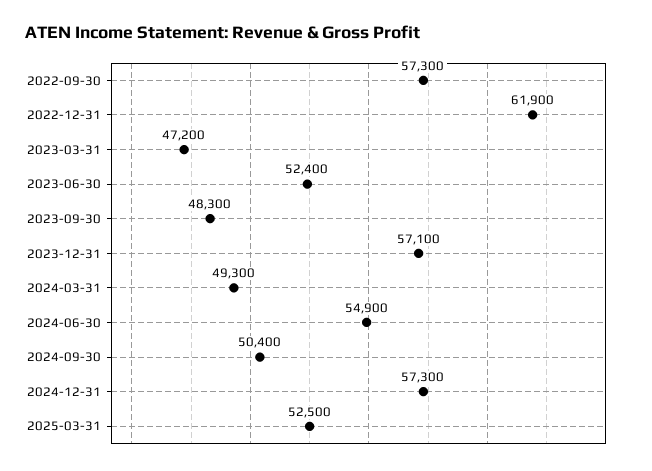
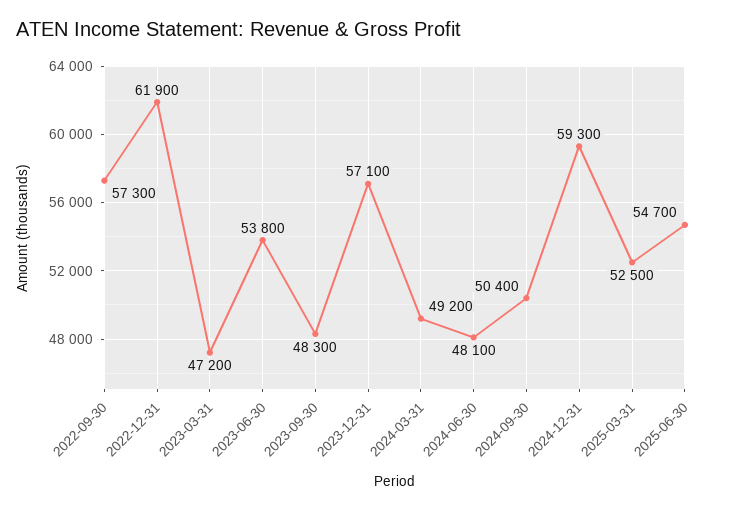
2023-06-30: 52400 -> 53800
2024-03-31: 49300 -> 49200
2024-06-30: 54900 -> 48100
2024-12-31: 57300 -> 59300
2025-06-30: none -> 54700

